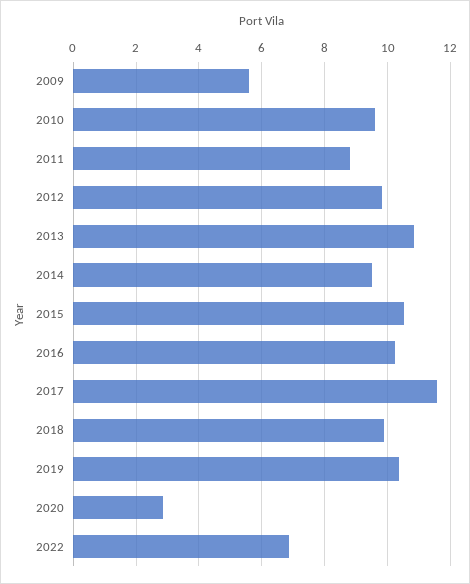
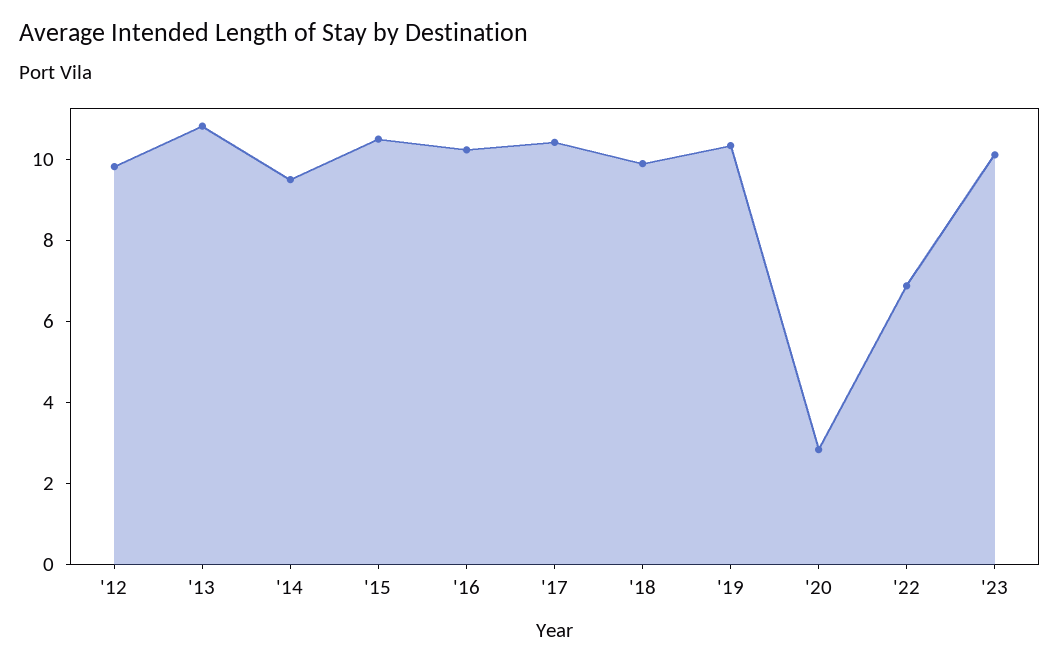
2009: 5.6 -> none
2010: 9.6 -> none
2011: 8.8 -> none
2017: 11.6 -> 10.5
'23: none -> 10

